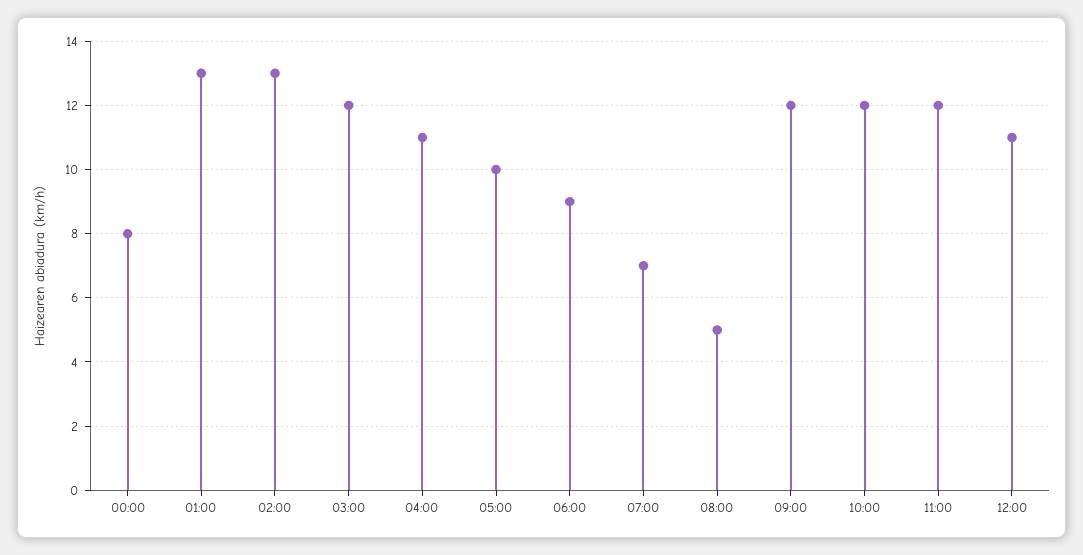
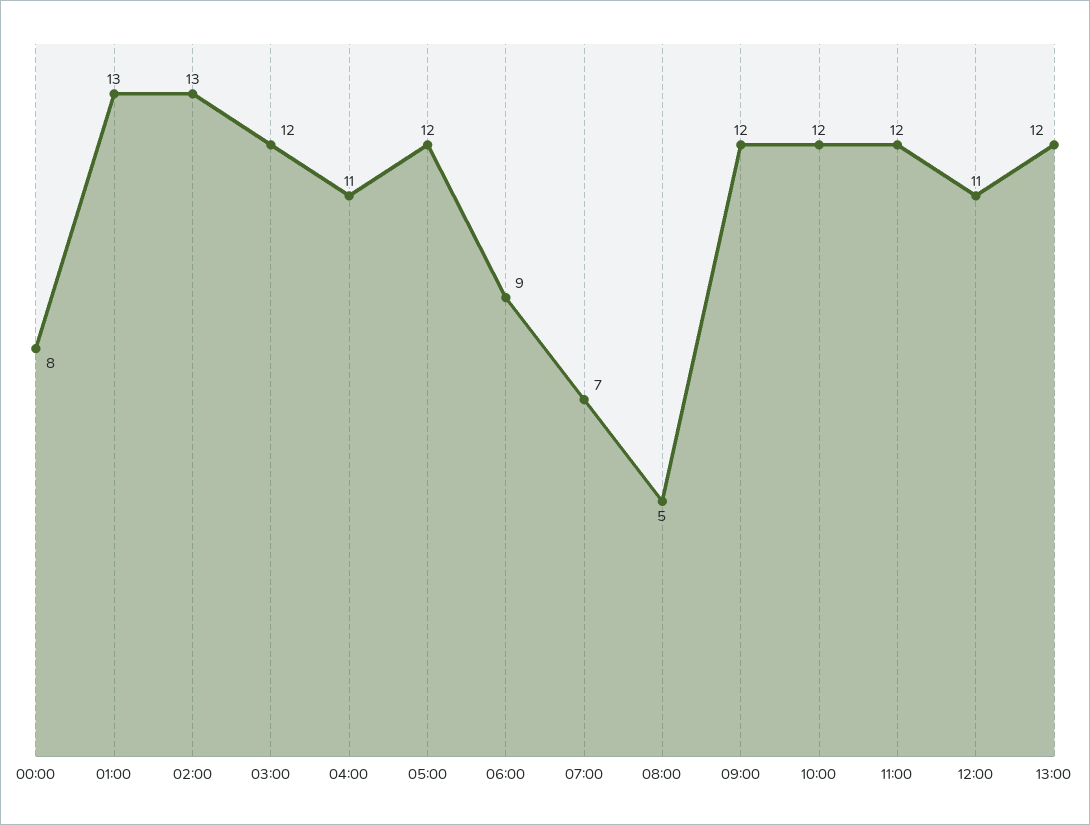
05:00: 10 -> 12
13:00: none -> 12

